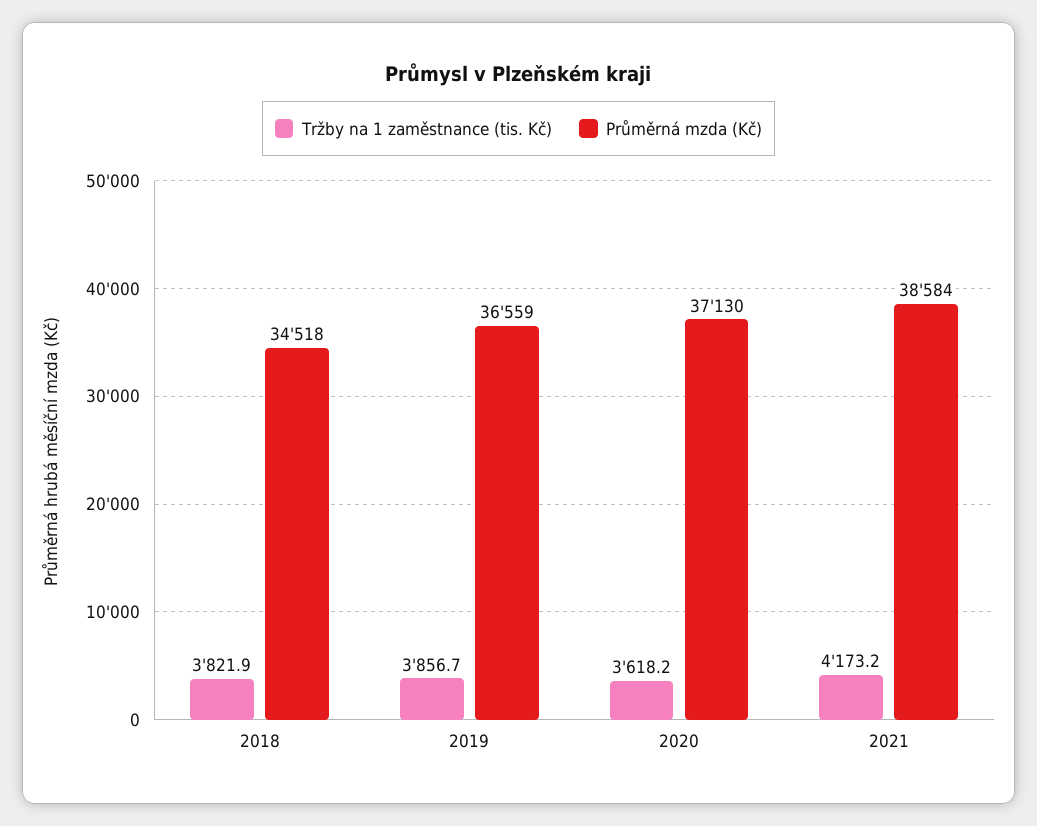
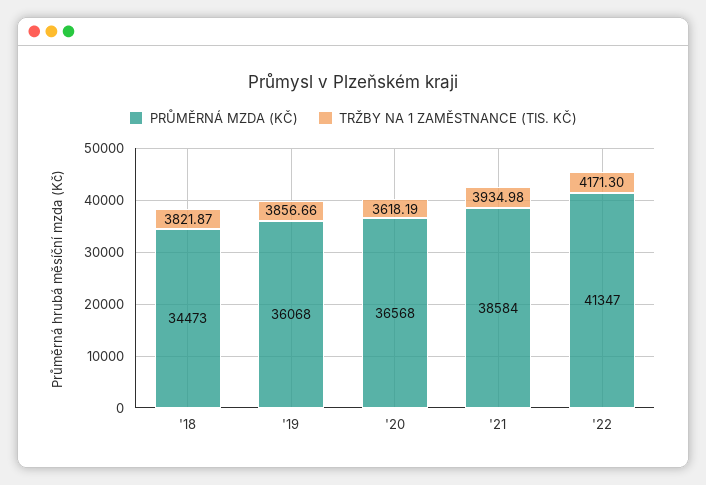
Průměrná mzda (Kč), 2018: 34518 -> 34473
Průměrná mzda (Kč), 2019: 36559 -> 36068
Průměrná mzda (Kč), 2020: 37130 -> 36568
Tržby na 1 zaměstnance (tis. Kč), 2021: 4173.2 -> 3934.98
Průměrná mzda (Kč), '22: none -> 41347
Tržby na 1 zaměstnance (tis. Kč), '22: none -> 4171.3

